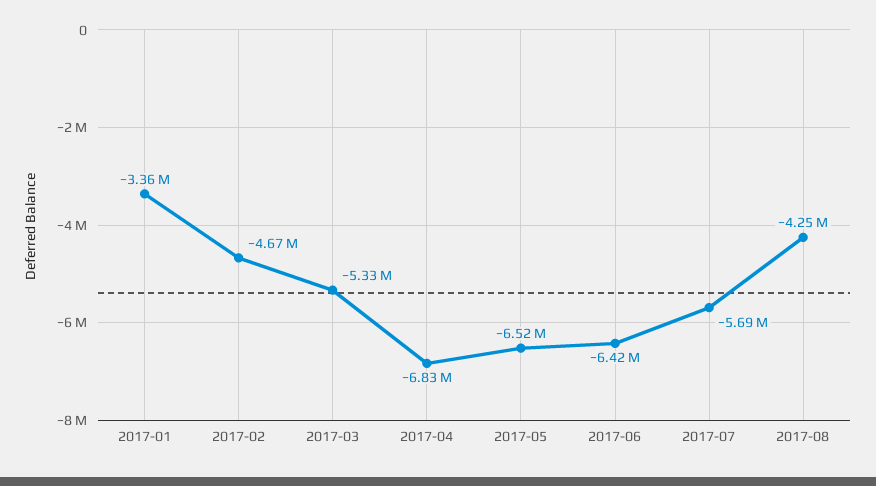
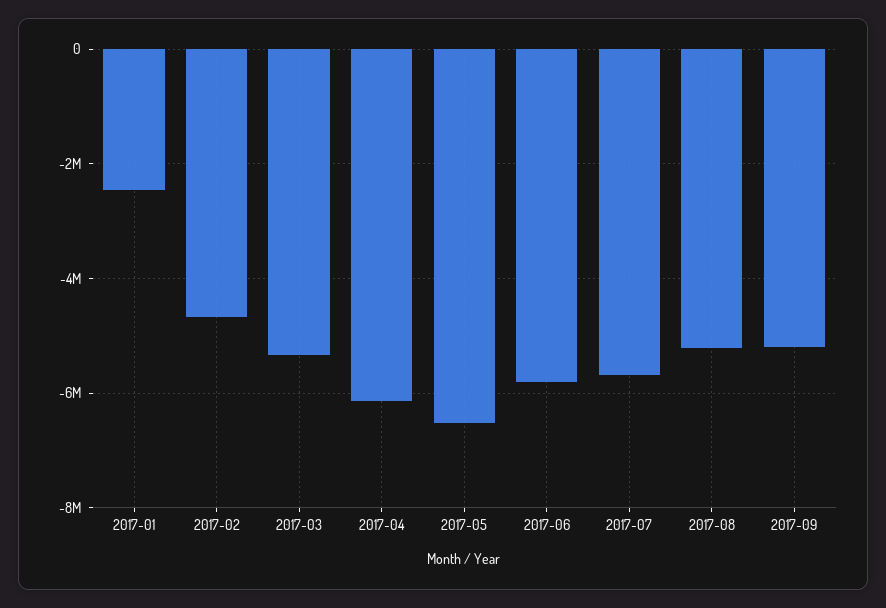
2017-01: -3360000 -> -2400000
2017-04: -6830000 -> -6200000
2017-06: -6420000 -> -5800000
2017-08: -4250000 -> -5200000
2017-09: none -> -5200000

